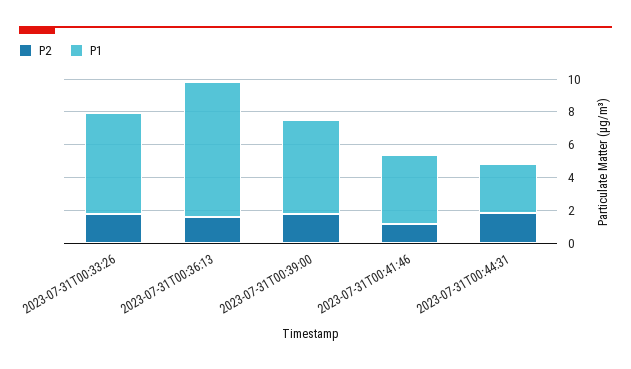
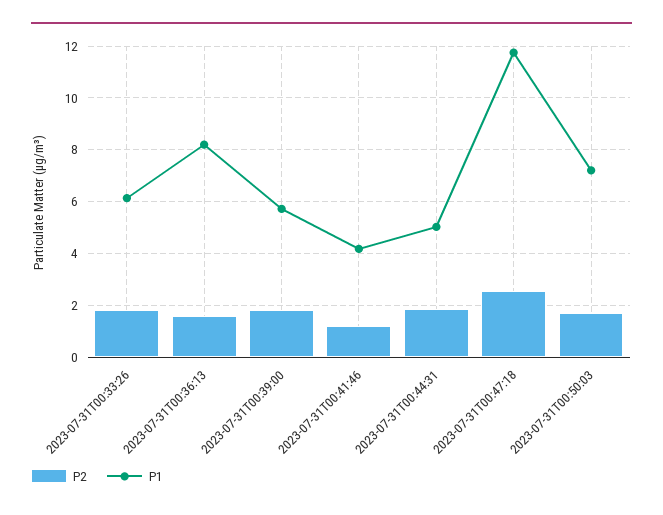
P1, 2023-07-31T00:44:31: 3 -> 5
P2, 2023-07-31T00:47:18: none -> 2.5
P1, 2023-07-31T00:47:18: none -> 11.75
P2, 2023-07-31T00:50:03: none -> 1.75
P1, 2023-07-31T00:50:03: none -> 7.25

